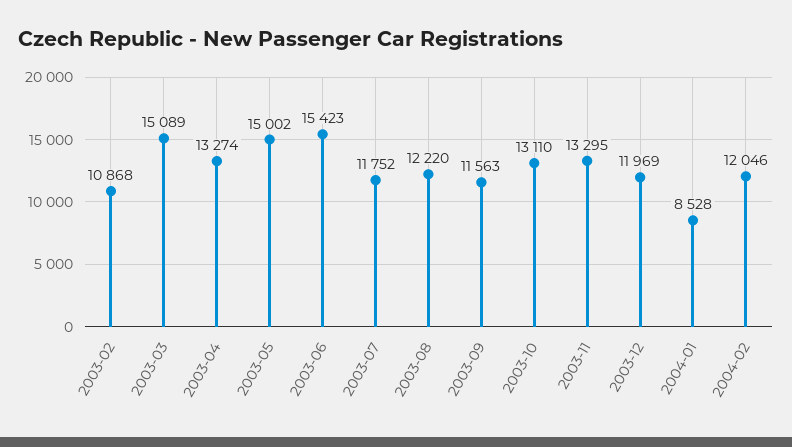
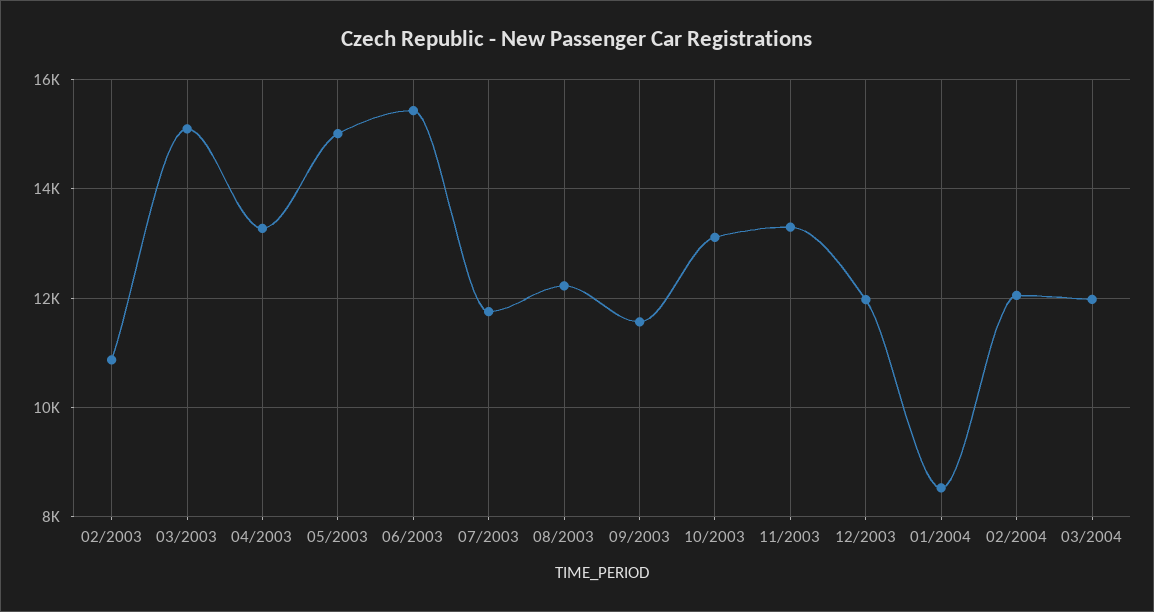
03/2004: none -> 12000

